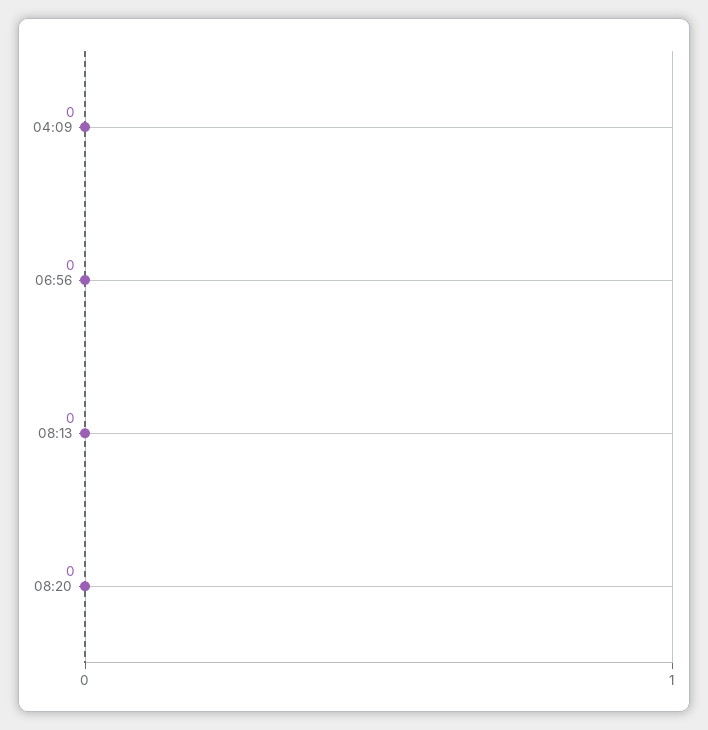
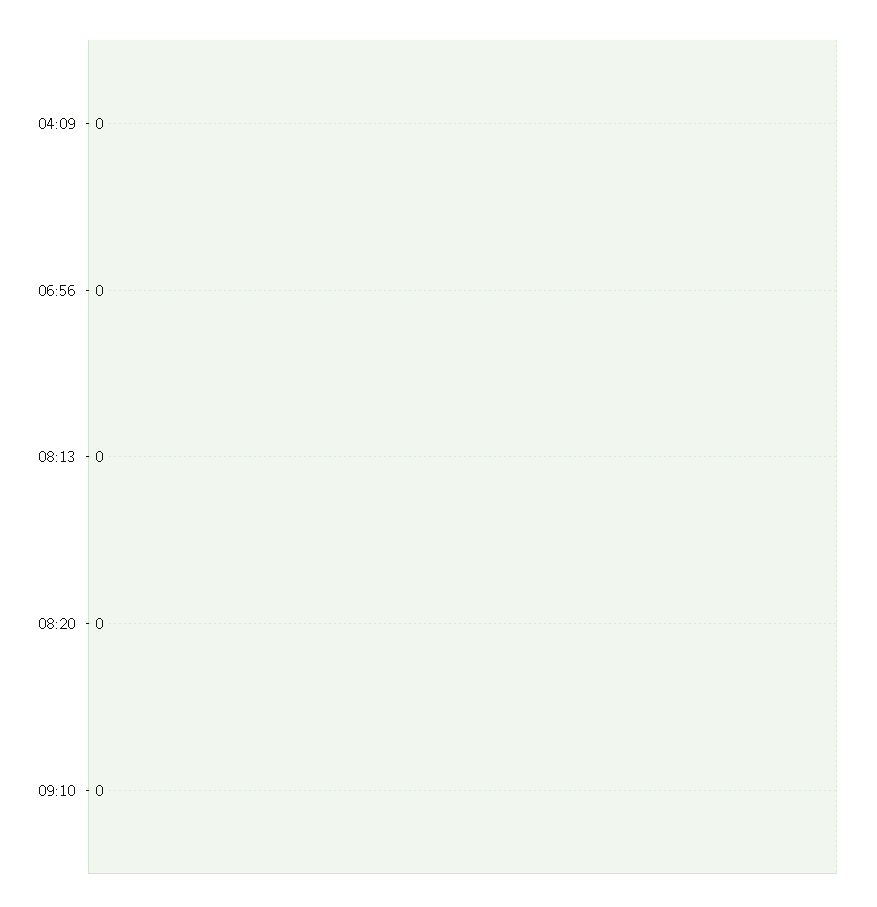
09:10: none -> 0

